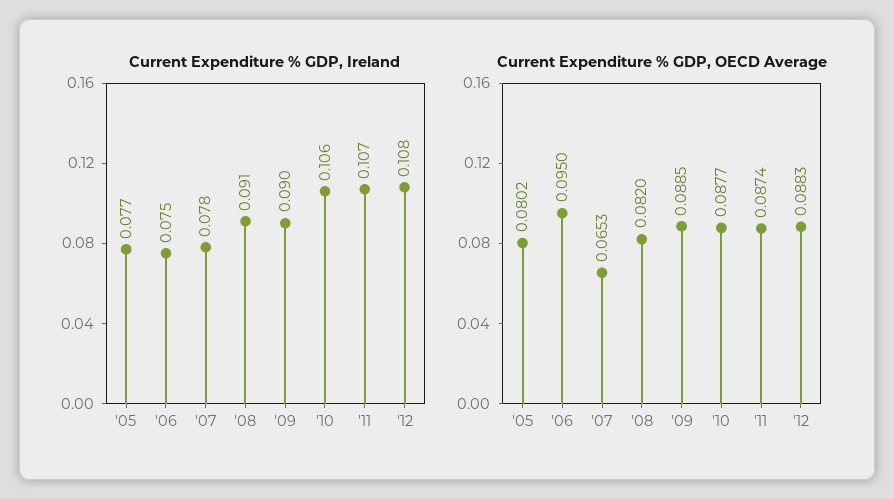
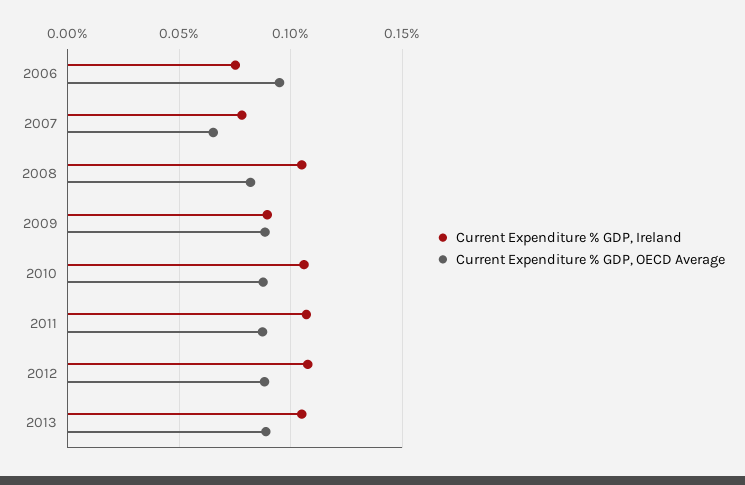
Current Expenditure % GDP, Ireland, '05: 0.077 -> none
Current Expenditure % GDP, Ireland, '08: 0.091 -> 0.105
Current Expenditure % GDP, OECD Average, '05: 0.0802 -> none
Current Expenditure % GDP, Ireland, 2013: none -> 0.105
Current Expenditure % GDP, OECD Average, 2013: none -> 0.09

